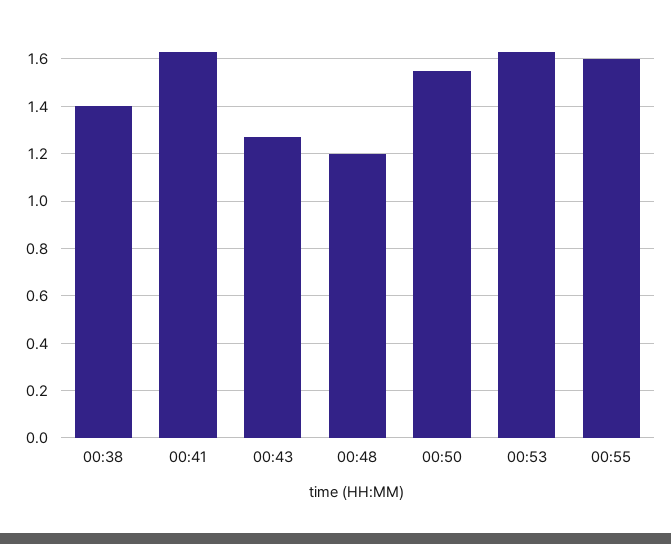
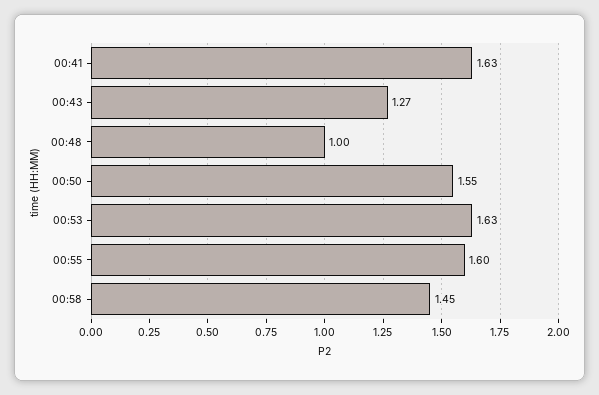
00:38: 1.4 -> none
00:48: 1.2 -> 1
00:58: none -> 1.45

